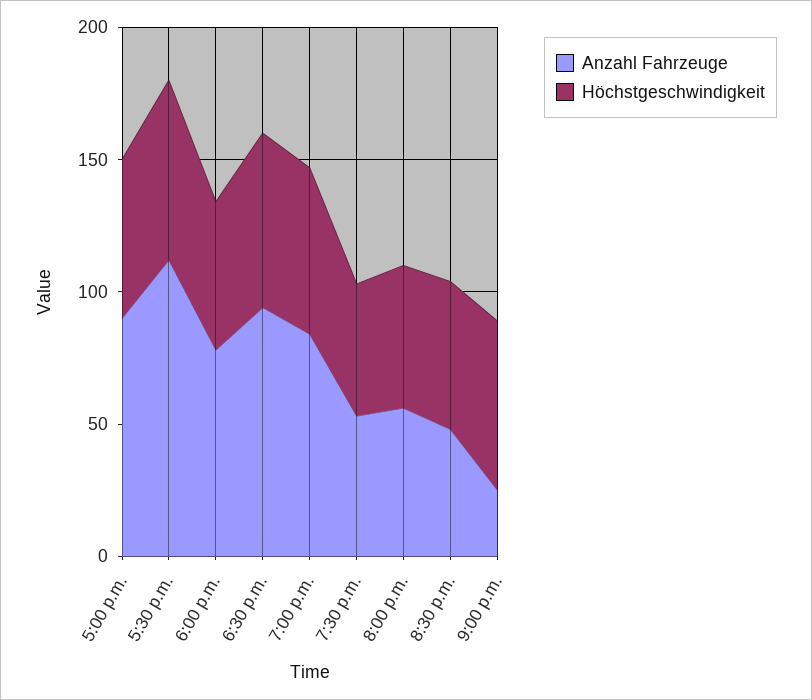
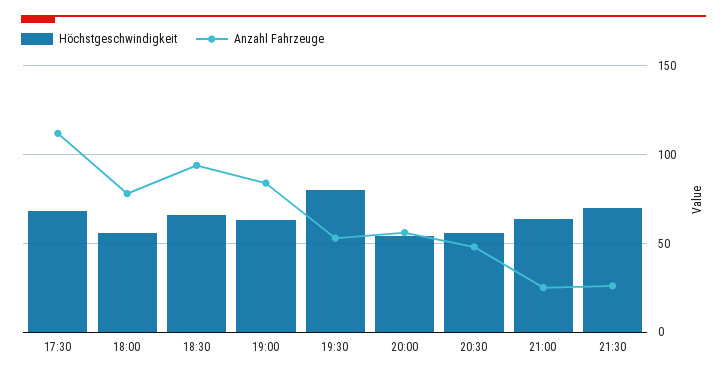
Anzahl Fahrzeuge, 5:00 p.m.: 90 -> none
Höchstgeschwindigkeit, 5:00 p.m.: 60 -> none
Höchstgeschwindigkeit, 7:30 p.m.: 50 -> 80
Höchstgeschwindigkeit, 21:30: none -> 70
Anzahl Fahrzeuge, 21:30: none -> 25

